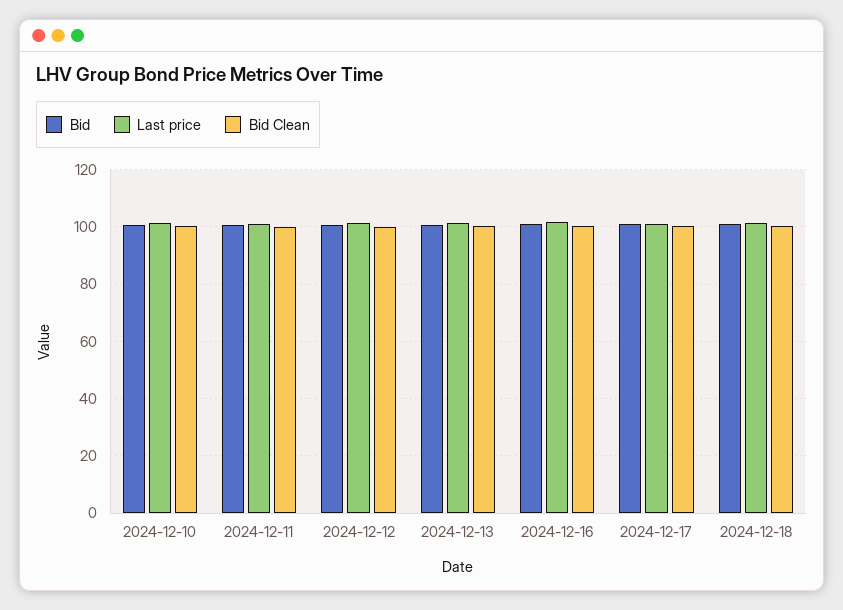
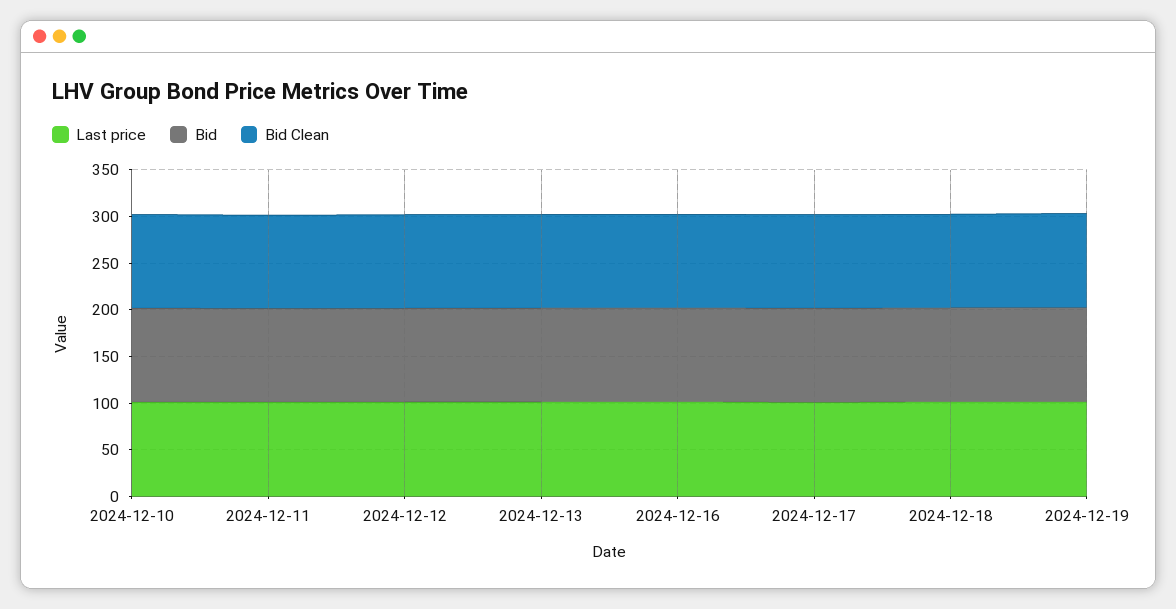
Last price, 2024-12-19: none -> 100
Bid, 2024-12-19: none -> 100
Bid Clean, 2024-12-19: none -> 100

